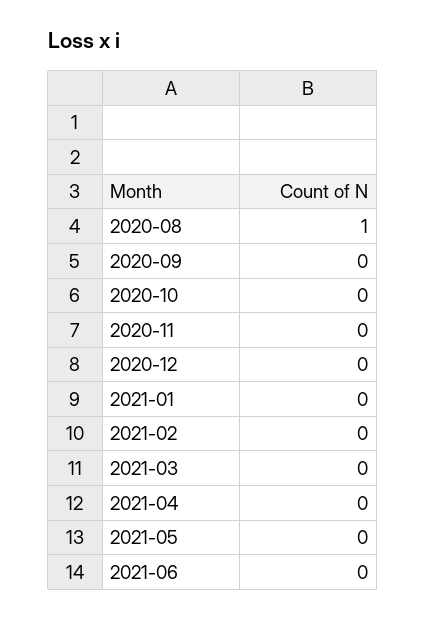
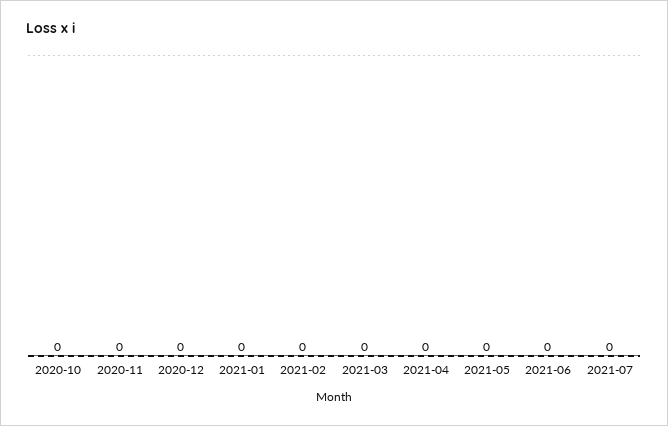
2020-08: 1 -> none
2020-09: 0 -> none
2021-07: none -> 0

